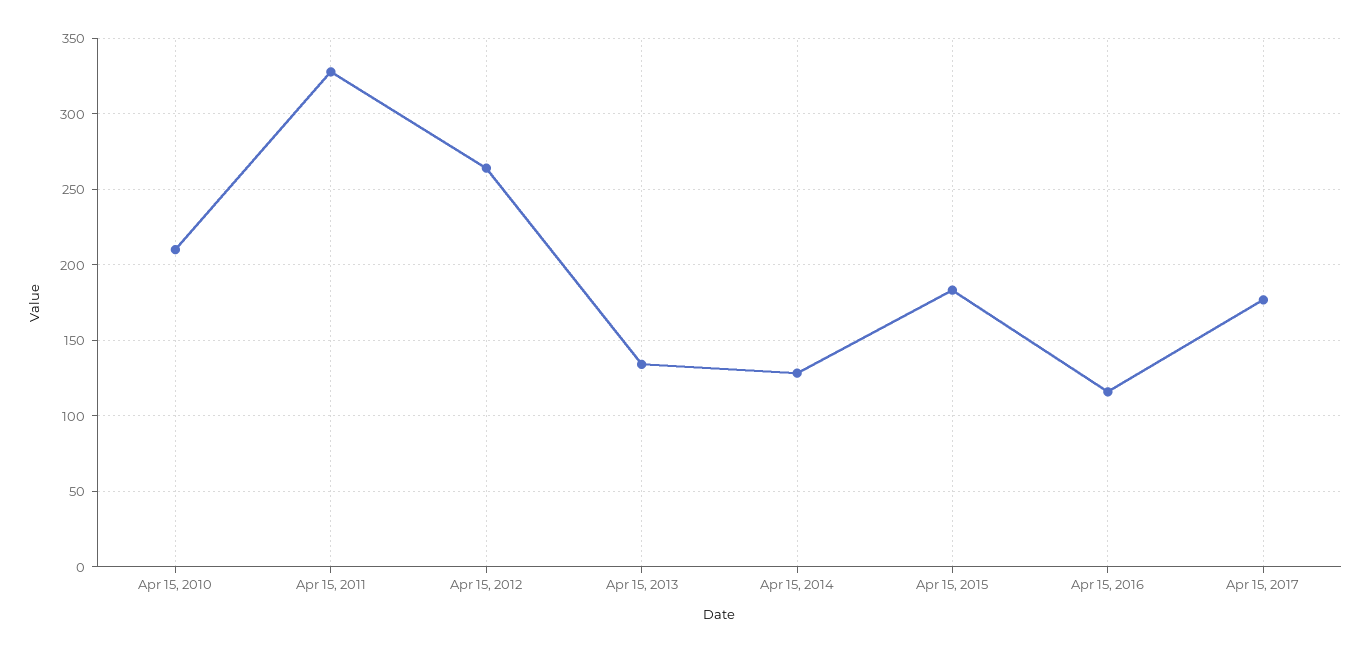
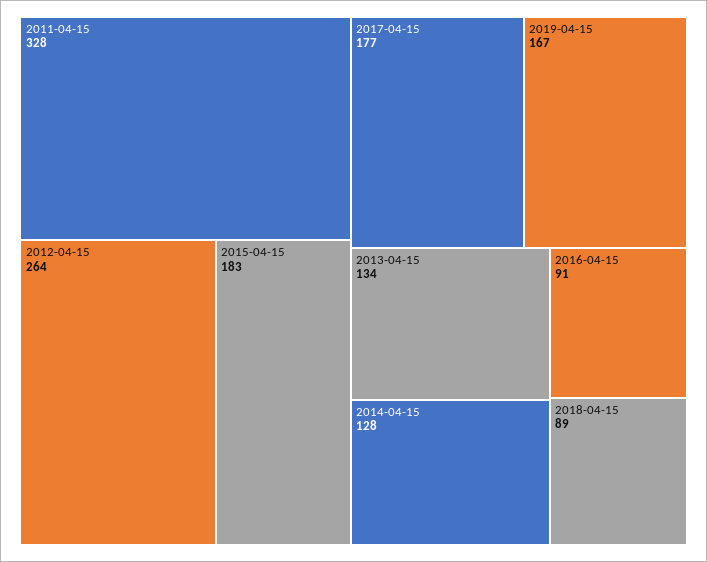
Apr 15, 2010: 210 -> none
Apr 15, 2016: 115 -> 91
2019-04-15: none -> 167
2018-04-15: none -> 89

